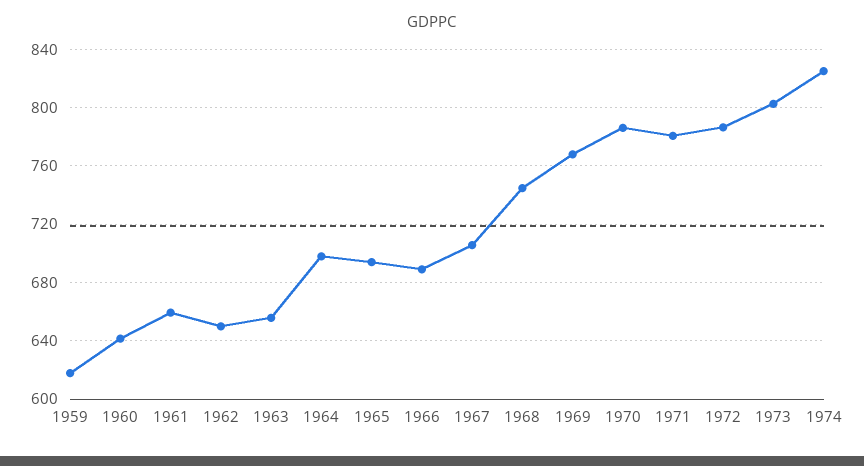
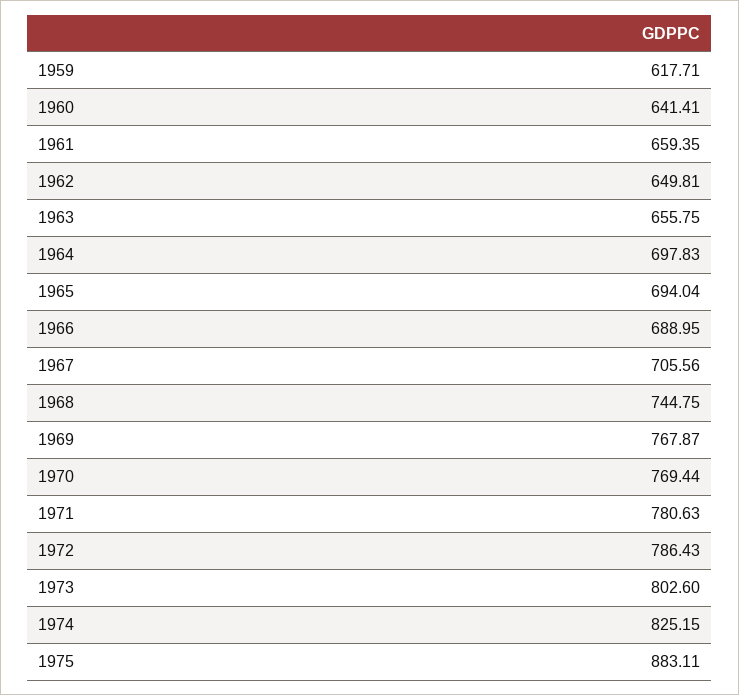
1970: 785 -> 769.44
1975: none -> 883.11

